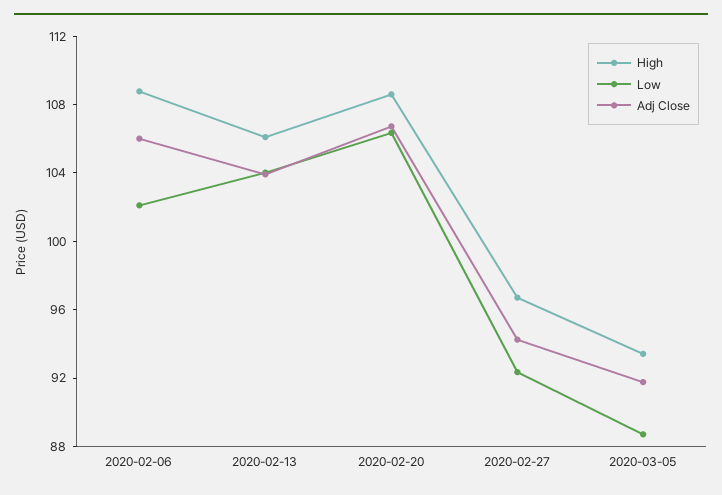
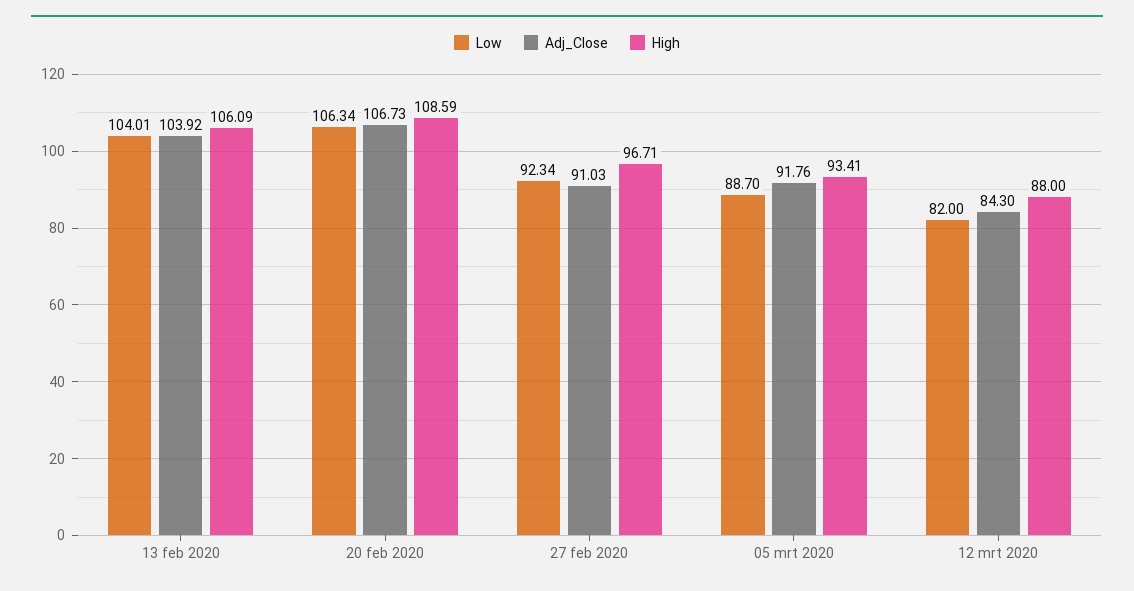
High, 2020-02-06: 109 -> none
Low, 2020-02-06: 102 -> none
Adj Close, 2020-02-06: 106 -> none
Adj Close, 2020-02-27: 94 -> 91.03
Low, 12 mrt 2020: none -> 82
Adj Close, 12 mrt 2020: none -> 84.3
High, 12 mrt 2020: none -> 88

